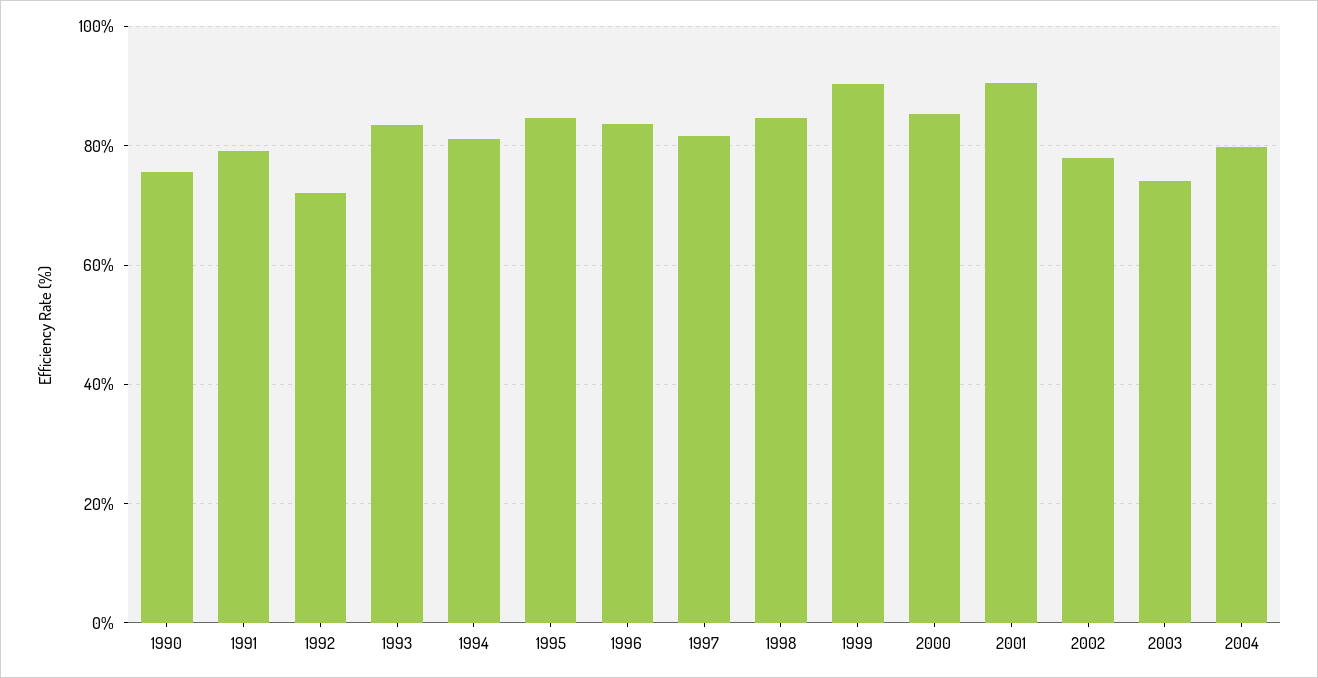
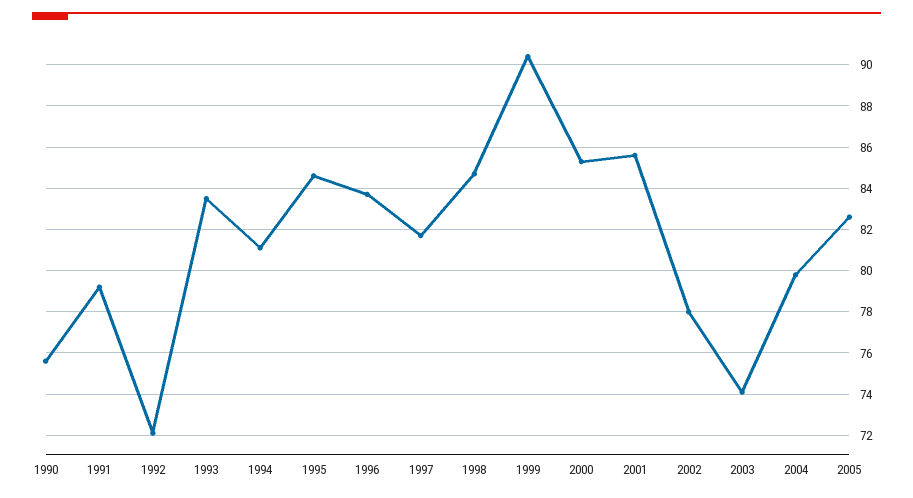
2001: 90 -> 85.5
2005: none -> 82.5

